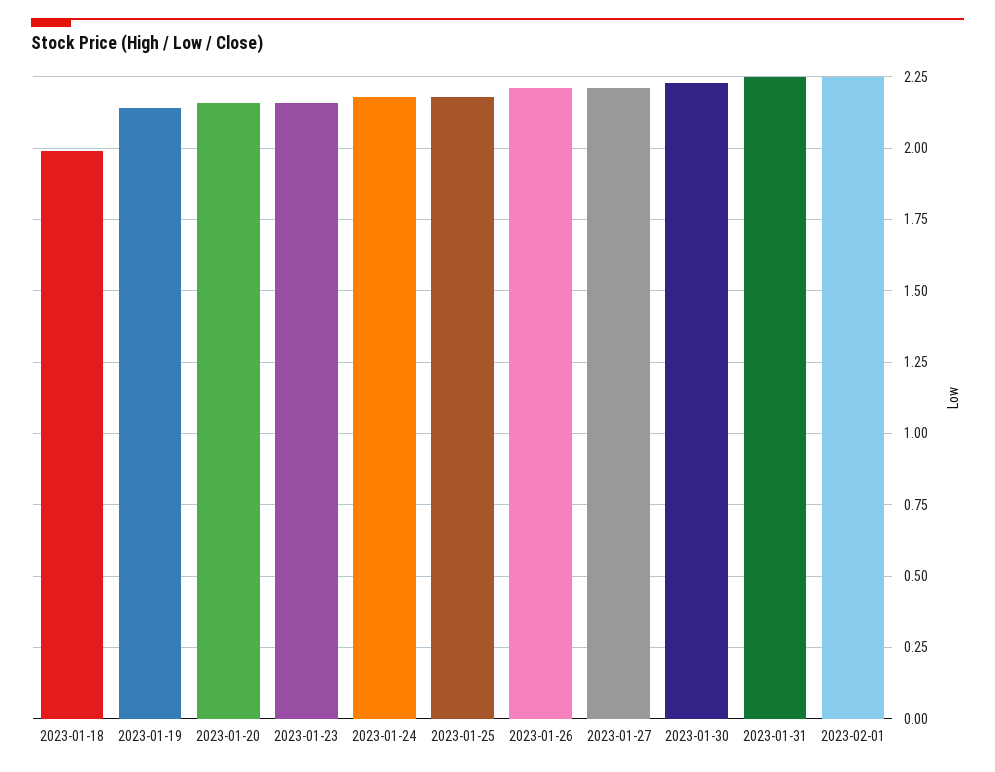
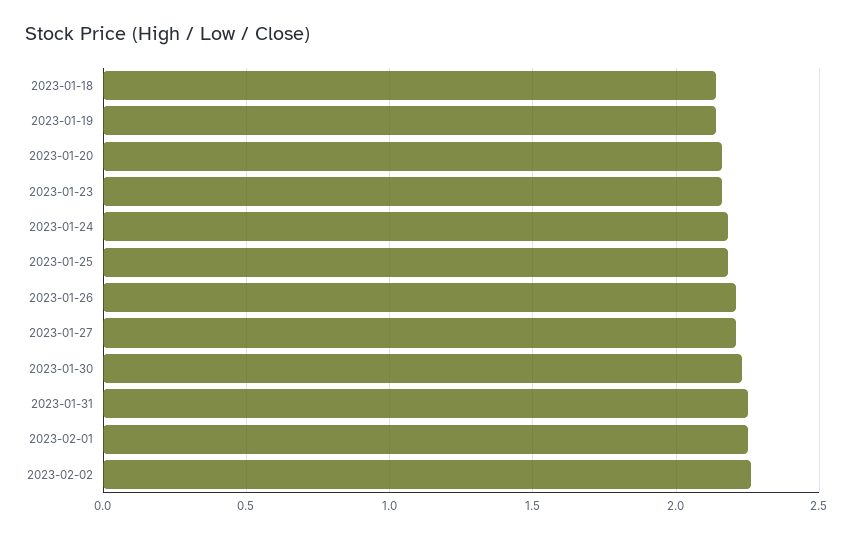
2023-01-18: 2 -> 2.15
2023-02-02: none -> 2.25

